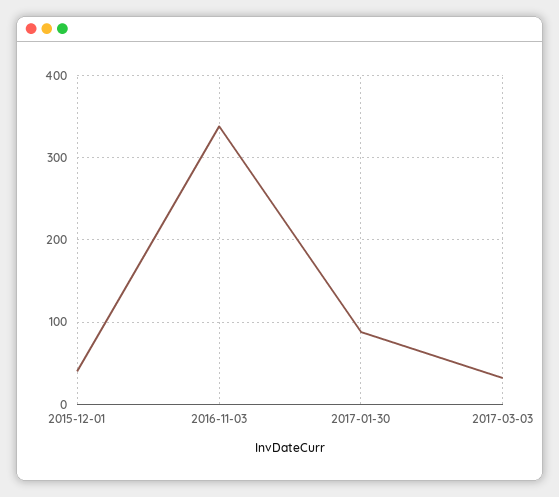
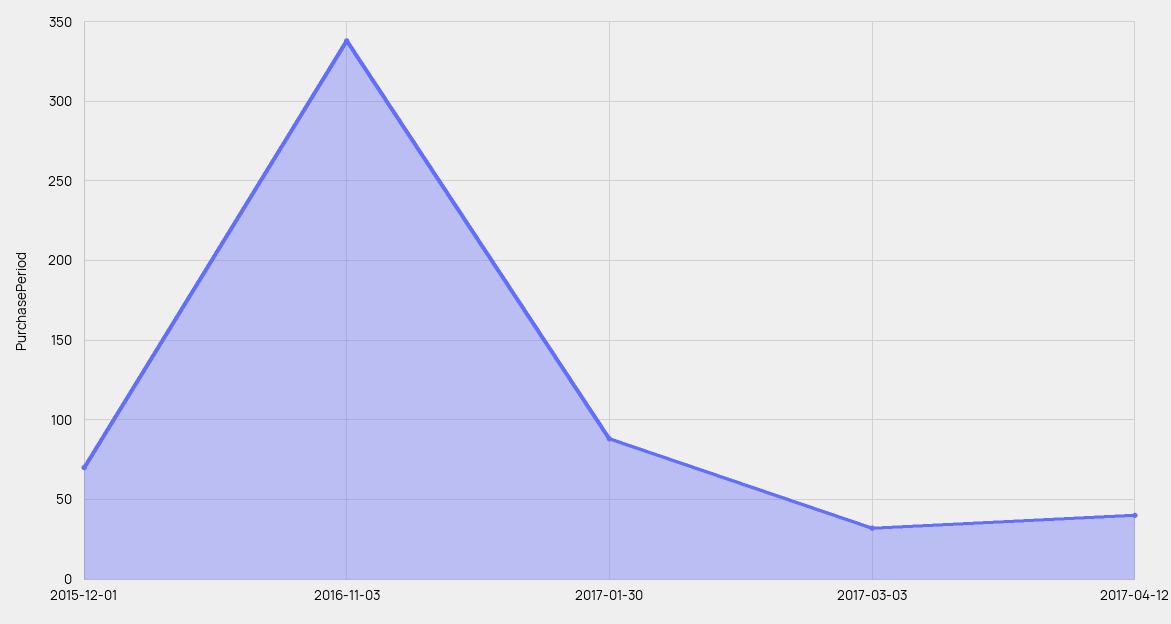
2015-12-01: 40 -> 70
2017-04-12: none -> 40

